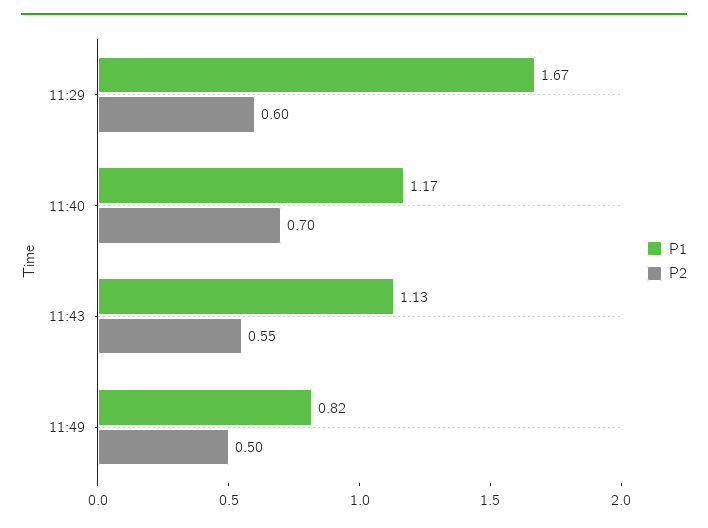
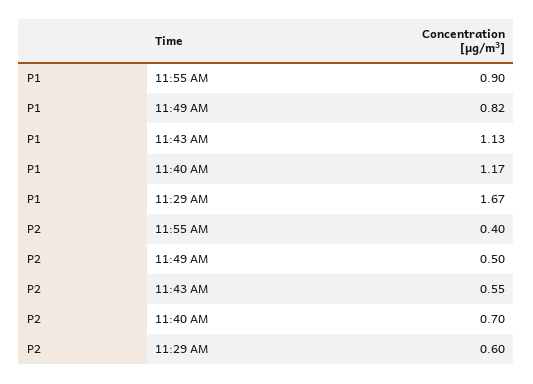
P1, 11:55 AM: none -> 0.9
P2, 11:55 AM: none -> 0.4

